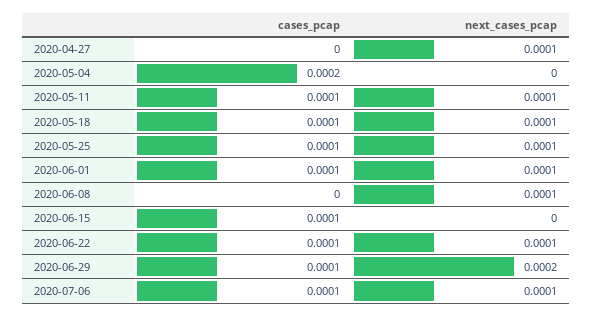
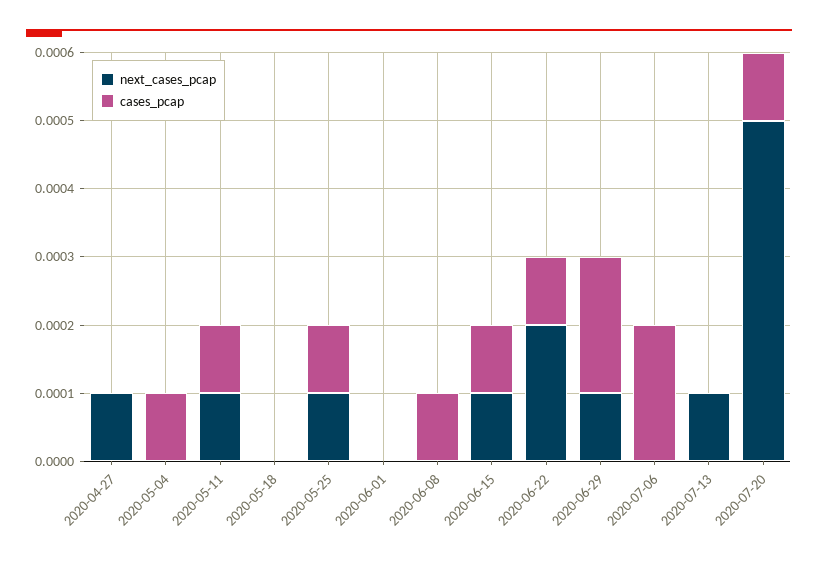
cases_pcap, 2020-05-04: 0.0002 -> 0.0001
cases_pcap, 2020-05-18: 0.0001 -> 0
next_cases_pcap, 2020-05-18: 0.0001 -> 0
cases_pcap, 2020-06-01: 0.0001 -> 0
next_cases_pcap, 2020-06-01: 0.0001 -> 0
cases_pcap, 2020-06-08: 0 -> 0.0001
next_cases_pcap, 2020-06-08: 0.0001 -> 0
next_cases_pcap, 2020-06-15: 0 -> 0.0001
next_cases_pcap, 2020-06-22: 0.0001 -> 0.0002
cases_pcap, 2020-06-29: 0.0001 -> 0.0002
next_cases_pcap, 2020-06-29: 0.0002 -> 0.0001
cases_pcap, 2020-07-06: 0.0001 -> 0.0002
next_cases_pcap, 2020-07-06: 0.0001 -> 0
next_cases_pcap, 2020-07-13: none -> 0.0001
cases_pcap, 2020-07-13: none -> 0
next_cases_pcap, 2020-07-20: none -> 0.0005
cases_pcap, 2020-07-20: none -> 0.0001

